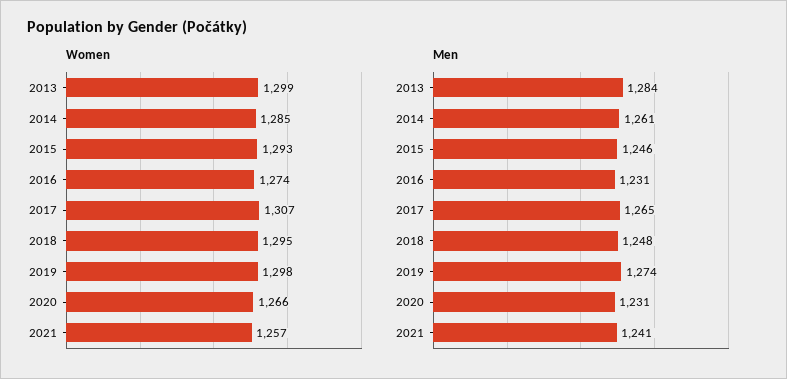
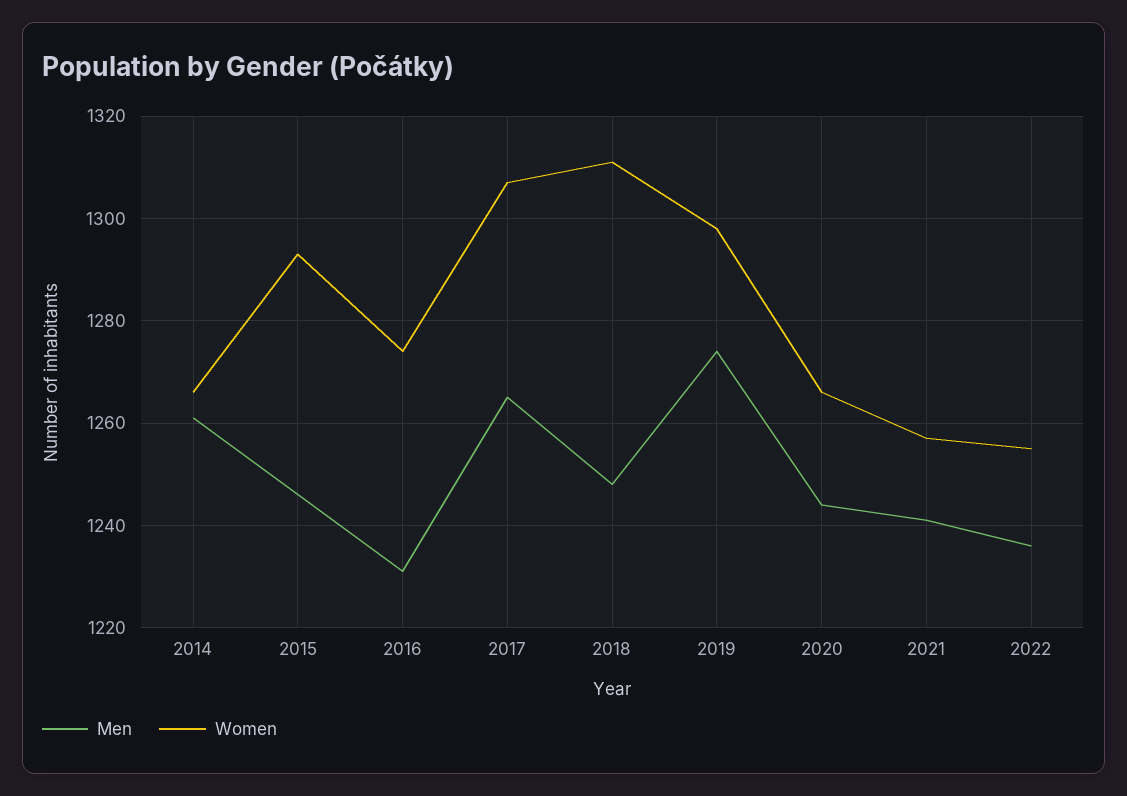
Women, 2013: 1299 -> none
Women, 2014: 1285 -> 1265
Women, 2018: 1295 -> 1310
Men, 2013: 1284 -> none
Men, 2020: 1231 -> 1245
Men, 2022: none -> 1235
Women, 2022: none -> 1255

